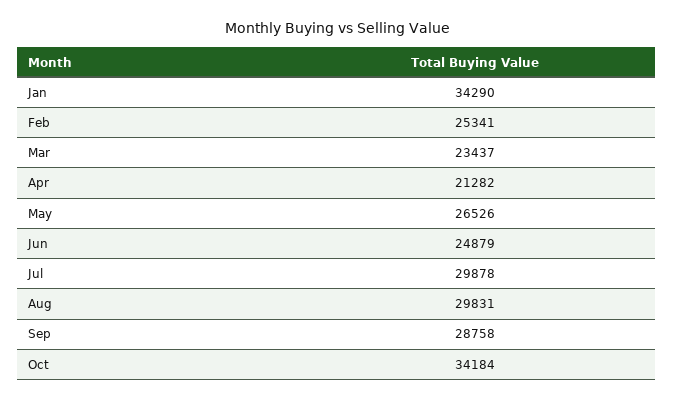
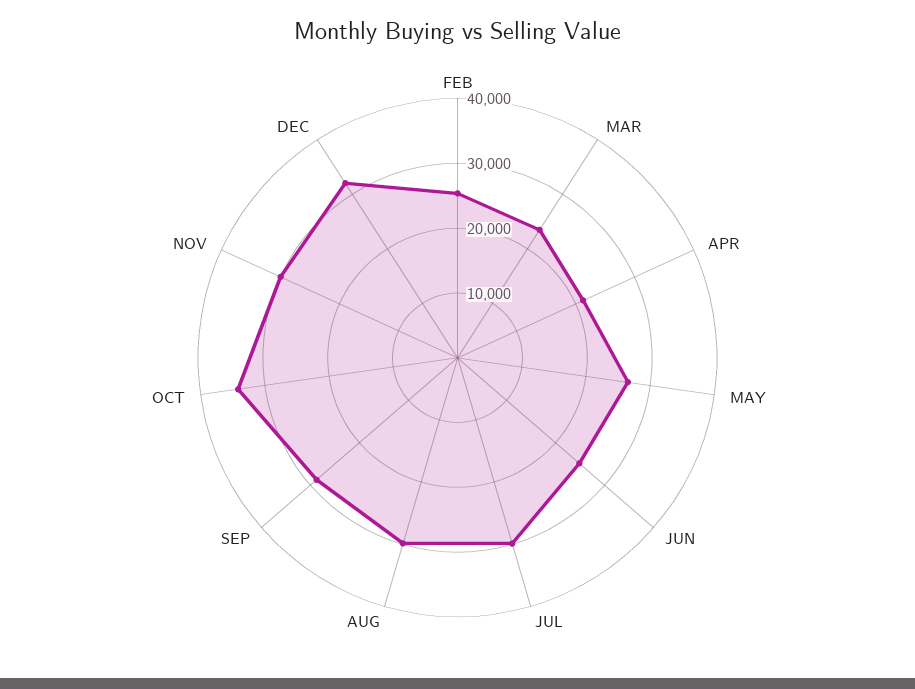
Jan: 34290 -> none
NOV: none -> 30000
DEC: none -> 32000

